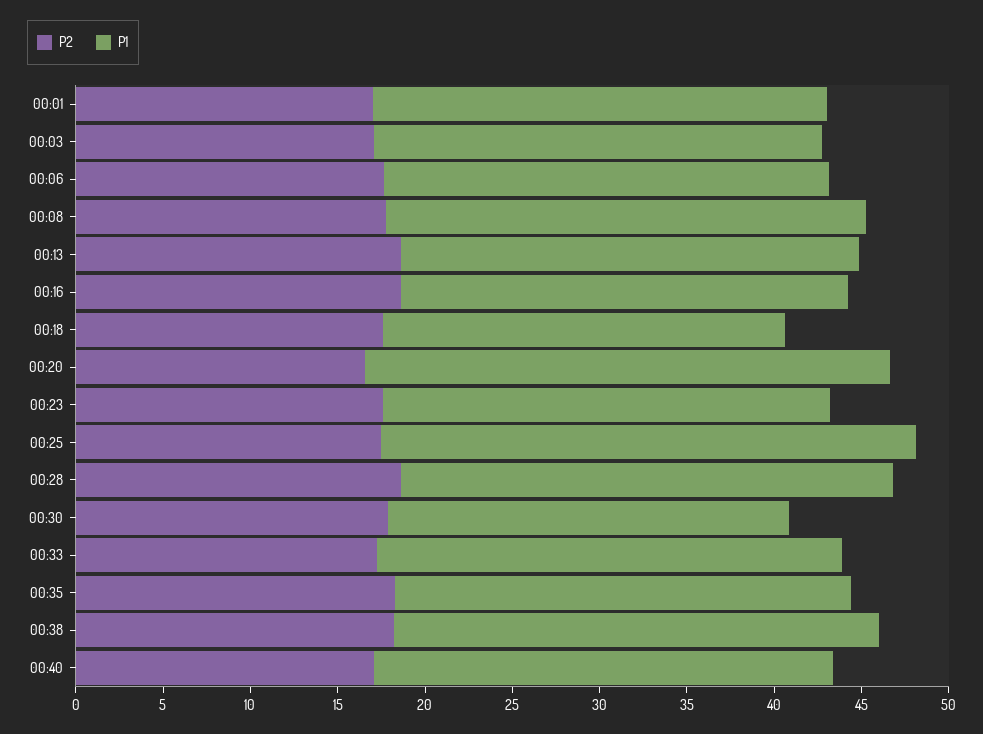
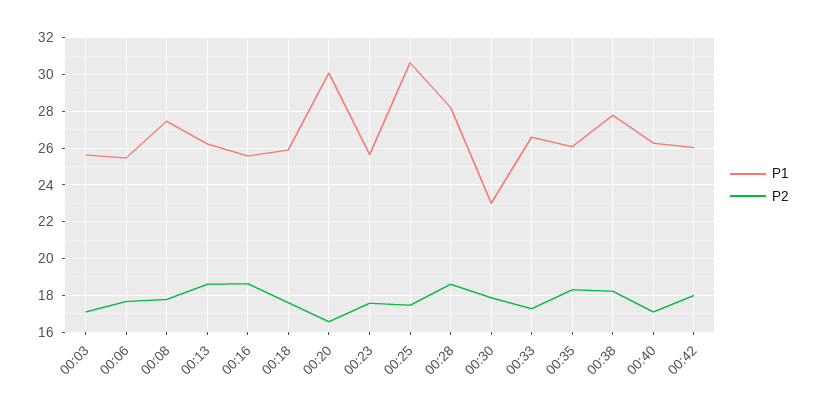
P2, 00:01: 17 -> none
P1, 00:01: 26 -> none
P1, 00:18: 23 -> 26
P1, 00:42: none -> 26
P2, 00:42: none -> 18

